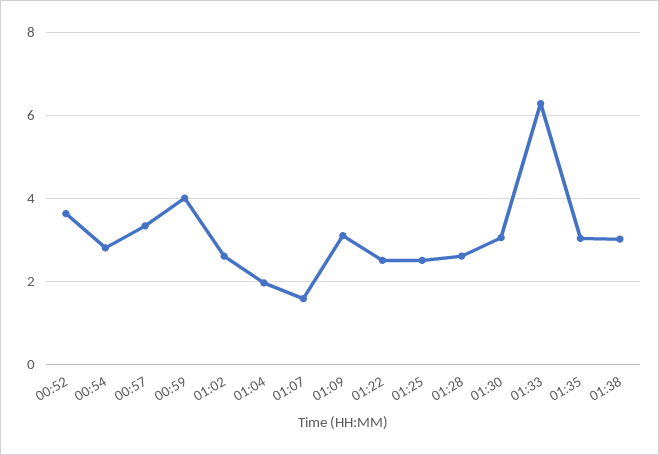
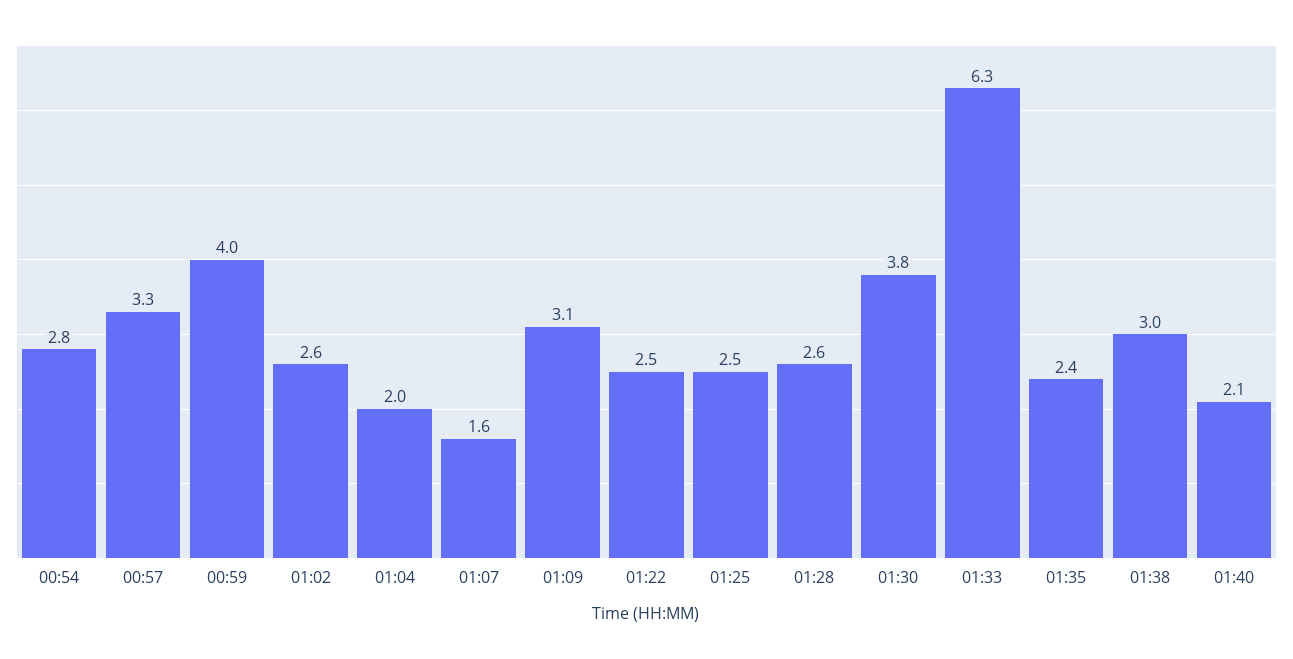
00:52: 3.6 -> none
01:30: 3 -> 3.8
01:35: 3 -> 2.4
01:40: none -> 2.1

